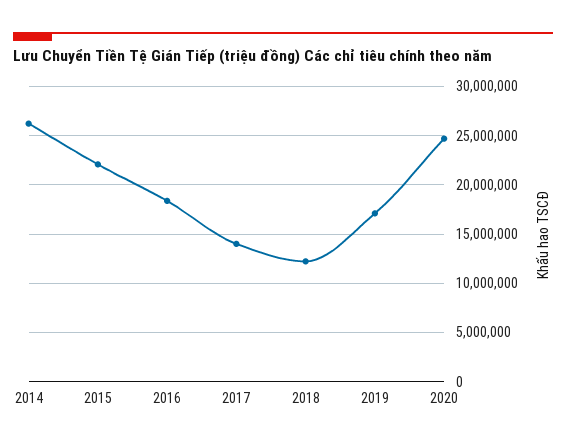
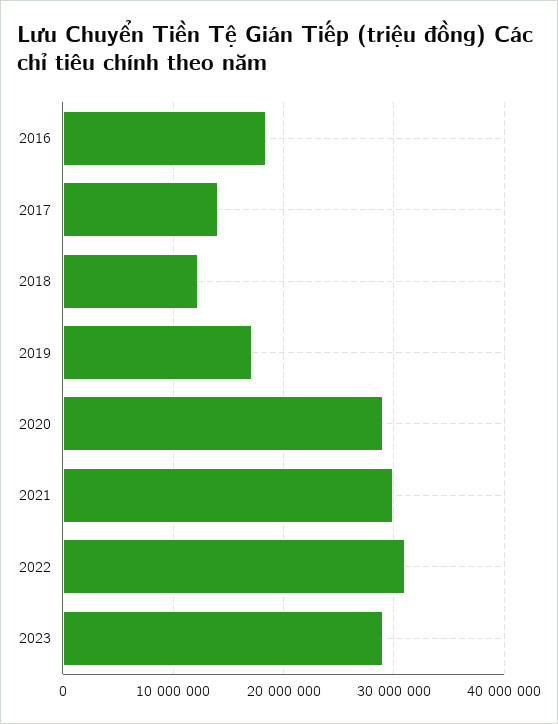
2014: 26000000 -> none
2015: 22000000 -> none
2020: 25000000 -> 29000000
2021: none -> 30000000
2022: none -> 31000000
2023: none -> 29000000

